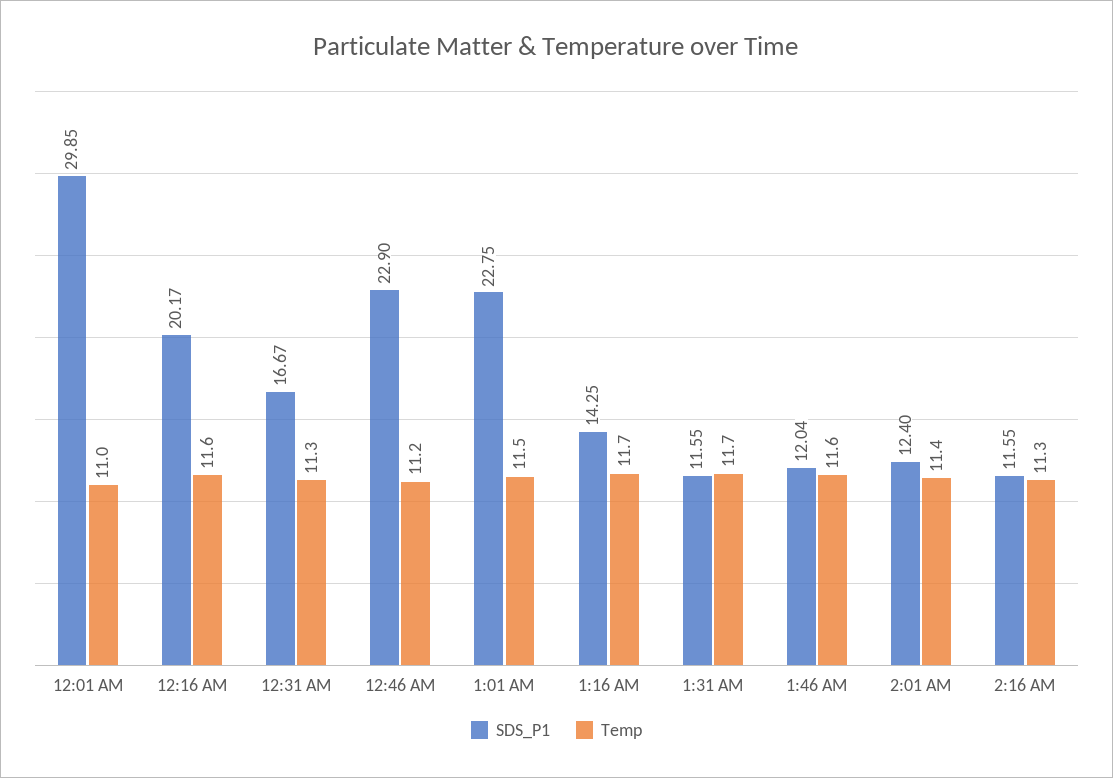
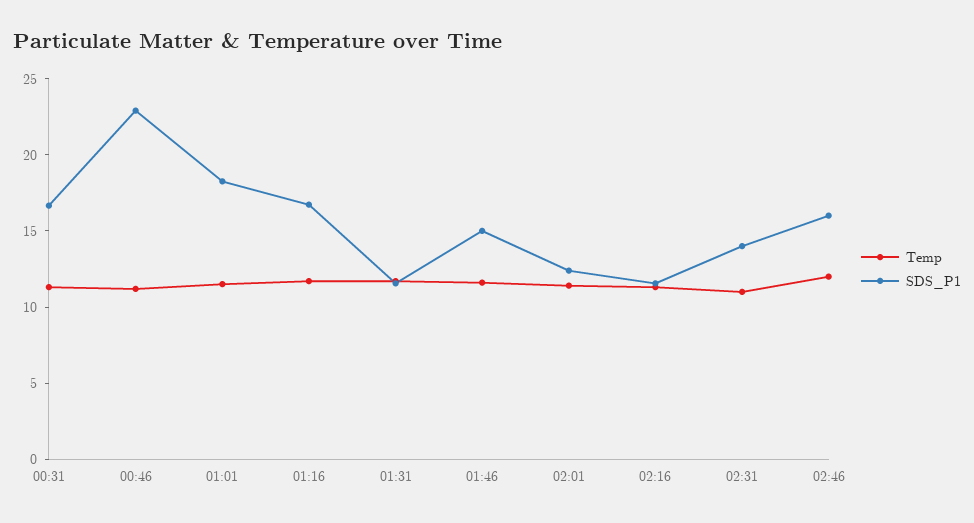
SDS_P1, 12:01 AM: 29.85 -> none
Temp, 12:01 AM: 11 -> none
SDS_P1, 12:16 AM: 20.17 -> none
Temp, 12:16 AM: 11.6 -> none
SDS_P1, 1:01 AM: 22.75 -> 18
SDS_P1, 1:16 AM: 14.25 -> 17
SDS_P1, 1:46 AM: 12.04 -> 15
Temp, 02:31: none -> 11
SDS_P1, 02:31: none -> 14
Temp, 02:46: none -> 12
SDS_P1, 02:46: none -> 16

